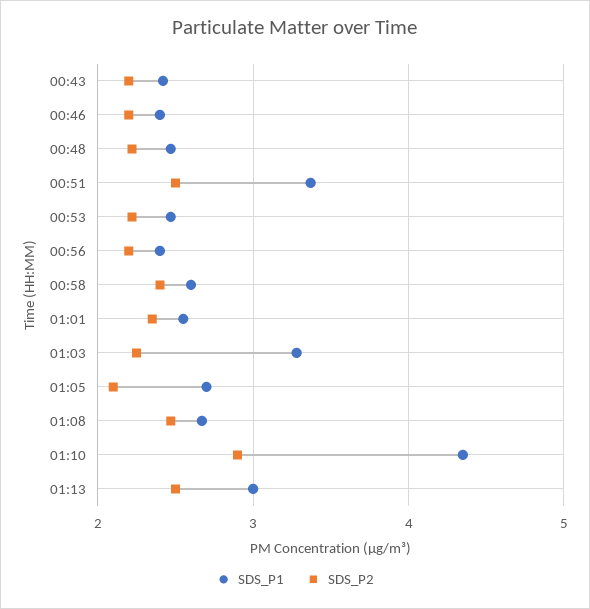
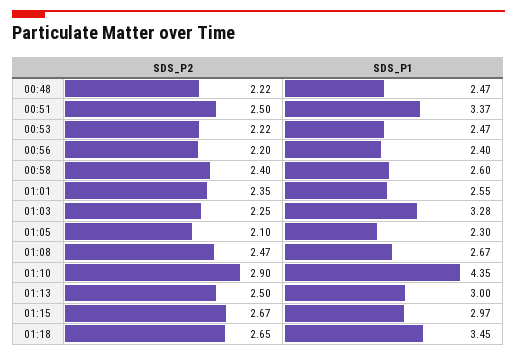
SDS_P1, 00:43: 2.4 -> none
SDS_P2, 00:43: 2.2 -> none
SDS_P1, 00:46: 2.4 -> none
SDS_P2, 00:46: 2.2 -> none
SDS_P1, 01:05: 2.7 -> 2.3
SDS_P2, 01:15: none -> 2.67
SDS_P1, 01:15: none -> 2.97
SDS_P2, 01:18: none -> 2.65
SDS_P1, 01:18: none -> 3.45

